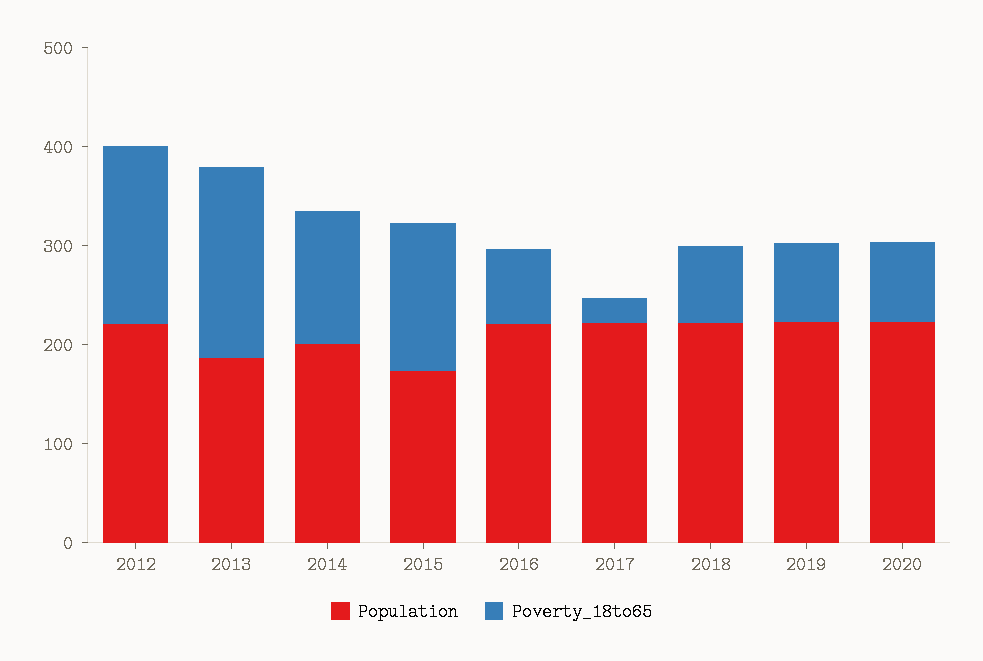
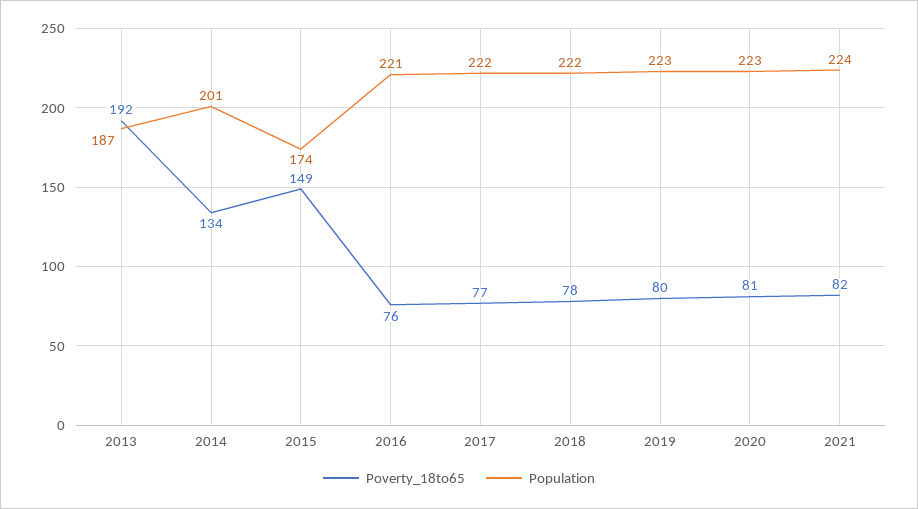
Population, 2012: 220 -> none
Poverty_18to65, 2012: 180 -> none
Poverty_18to65, 2017: 20 -> 77
Poverty_18to65, 2021: none -> 82
Population, 2021: none -> 224

